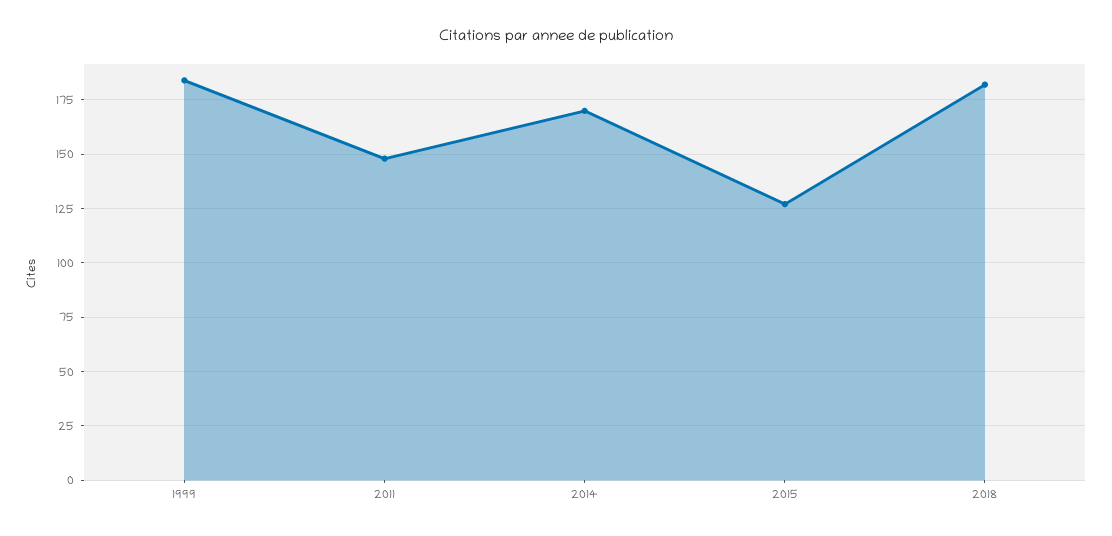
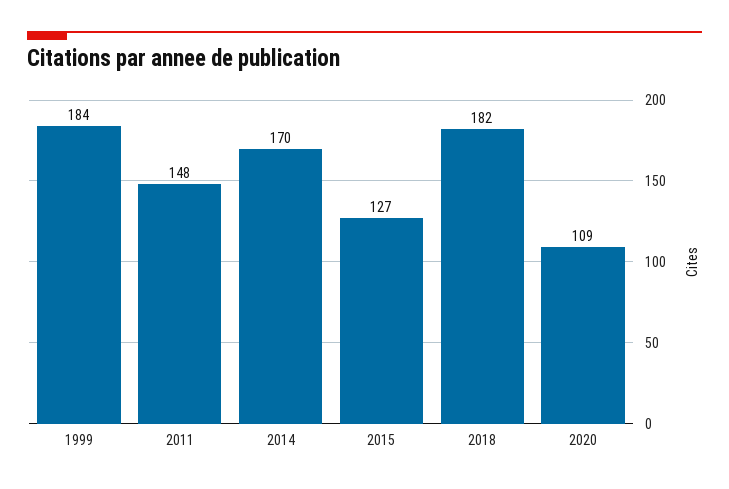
2020: none -> 109

